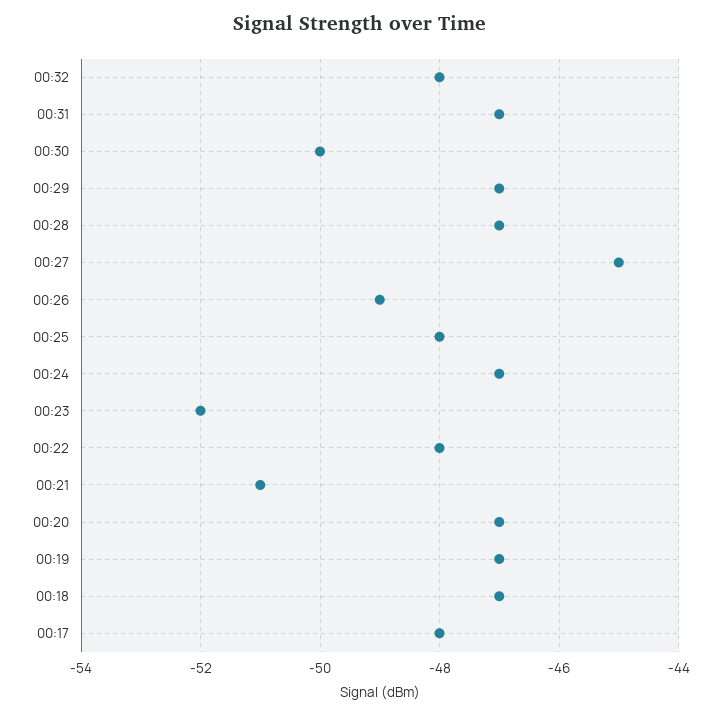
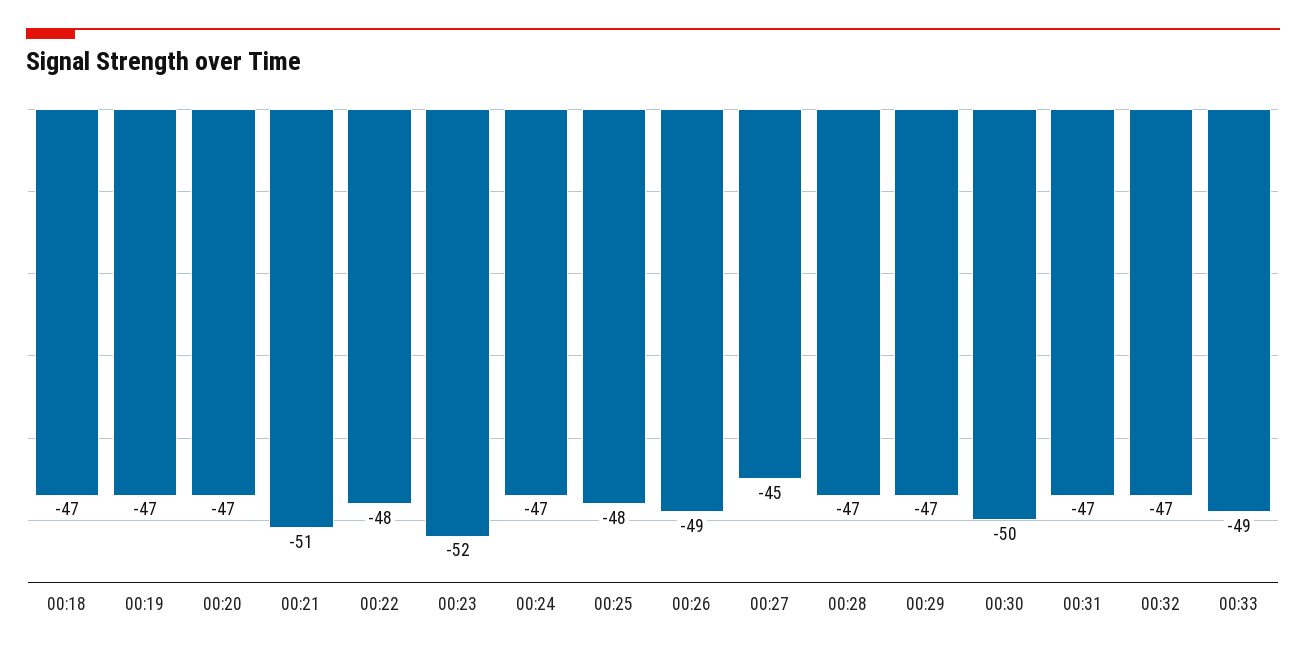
00:32: -48 -> -47
00:17: -48 -> none
00:33: none -> -49

